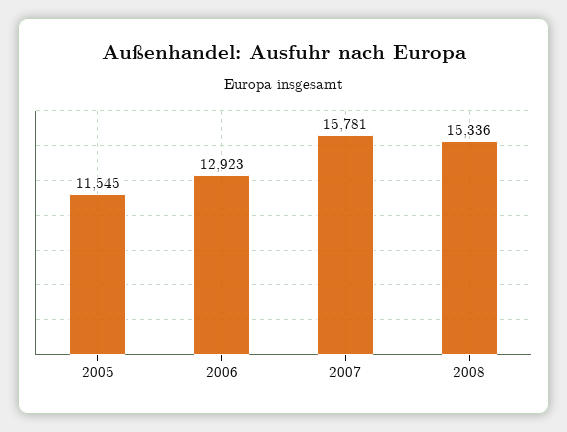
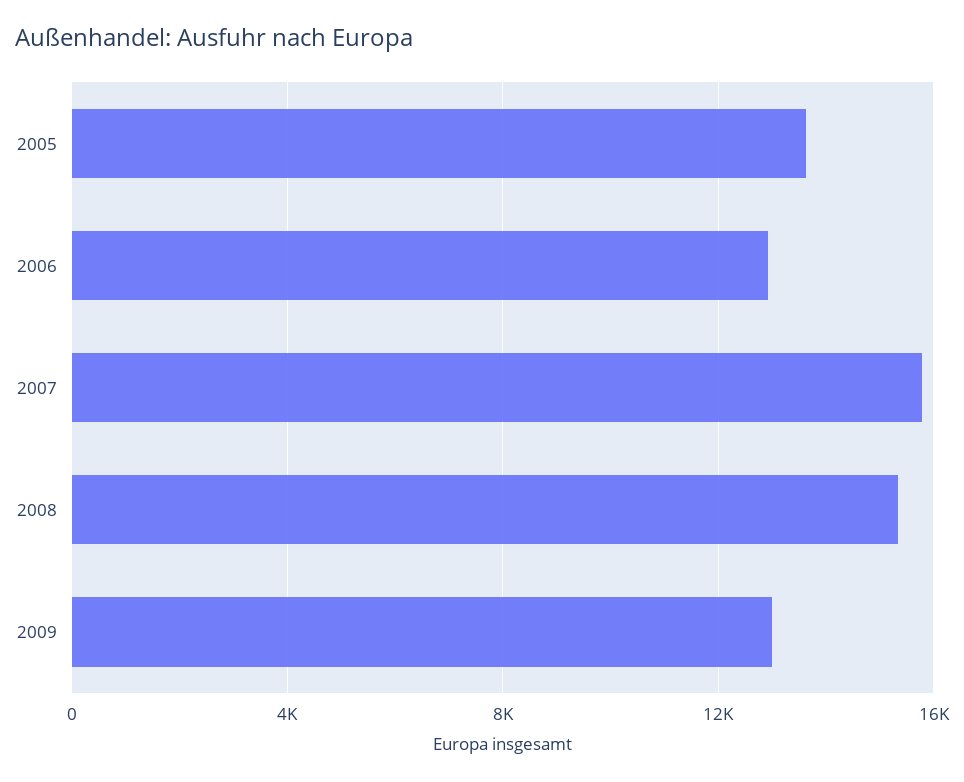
2005: 11545 -> 13500
2009: none -> 13000

